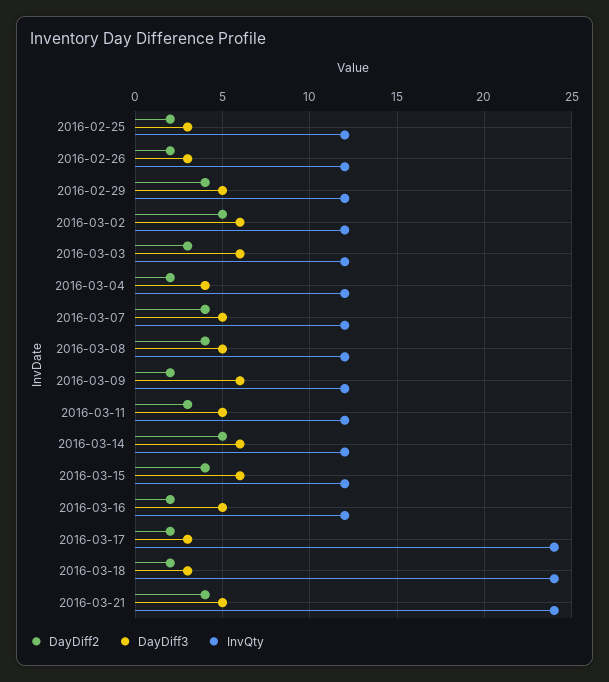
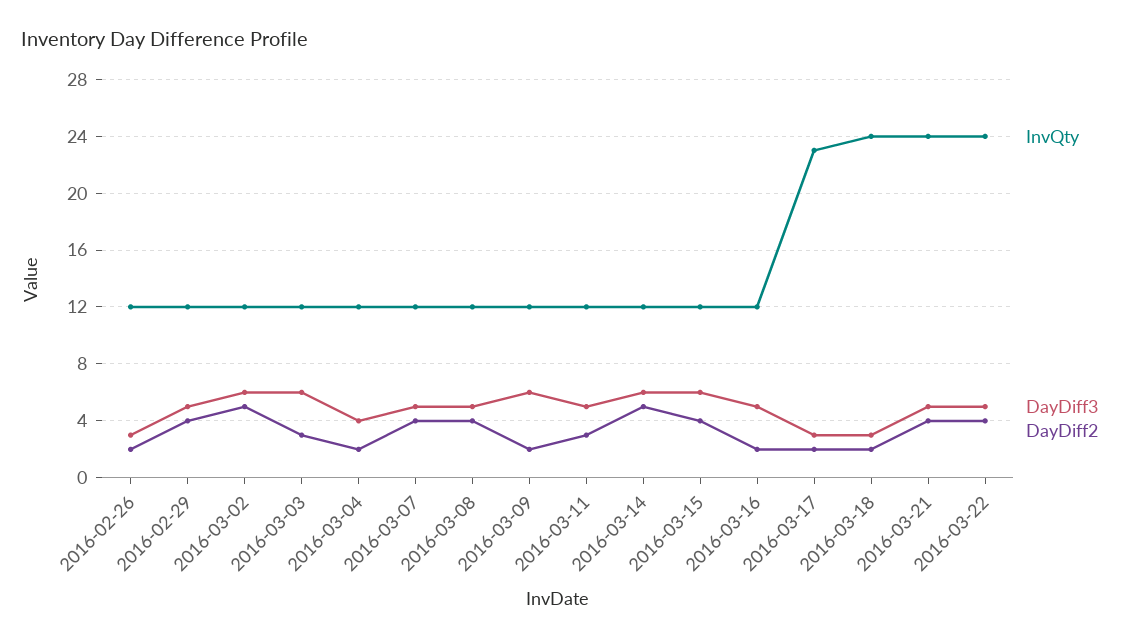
DayDiff2, 2016-02-25: 2 -> none
DayDiff3, 2016-02-25: 3 -> none
InvQty, 2016-02-25: 12 -> none
InvQty, 2016-03-17: 24 -> 23
InvQty, 2016-03-22: none -> 24
DayDiff3, 2016-03-22: none -> 5
DayDiff2, 2016-03-22: none -> 4

